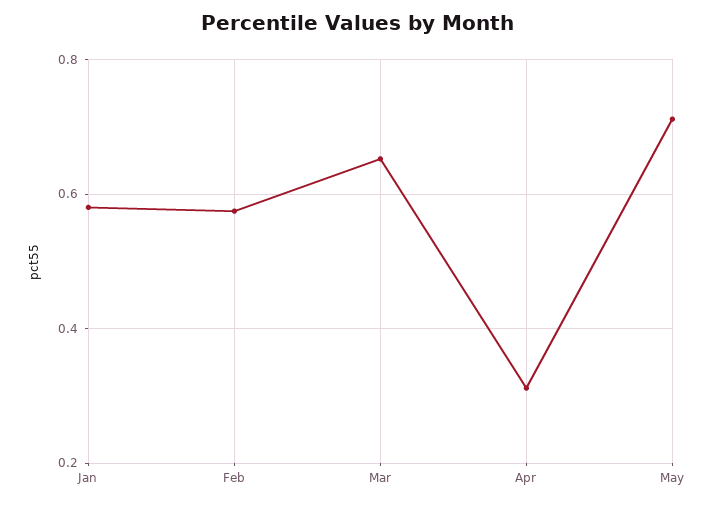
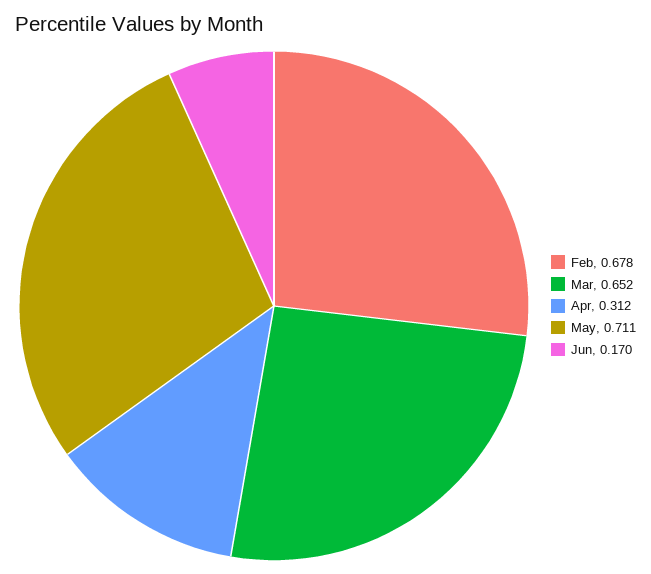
Jan: 0.58 -> none
Feb: 0.58 -> 0.678
Jun: none -> 0.17

